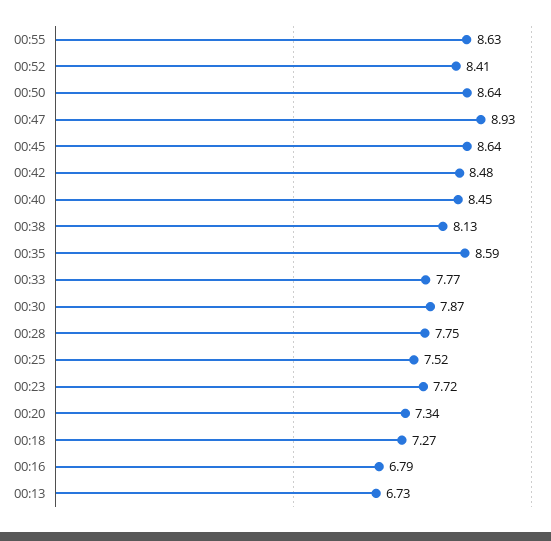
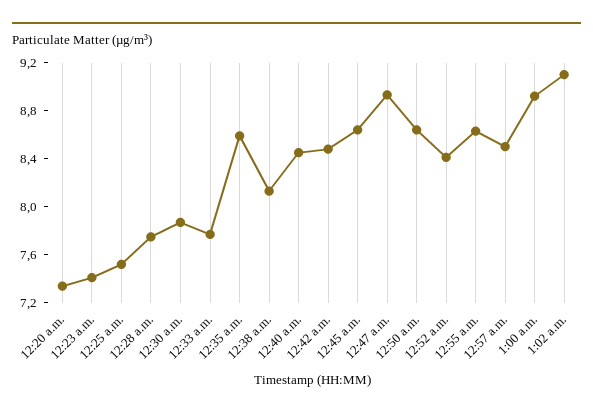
00:23: 7.72 -> 7.4
00:18: 7.27 -> none
00:16: 6.79 -> none
00:13: 6.73 -> none
12:57 a.m.: none -> 8.5
1:00 a.m.: none -> 8.9
1:02 a.m.: none -> 9.1

